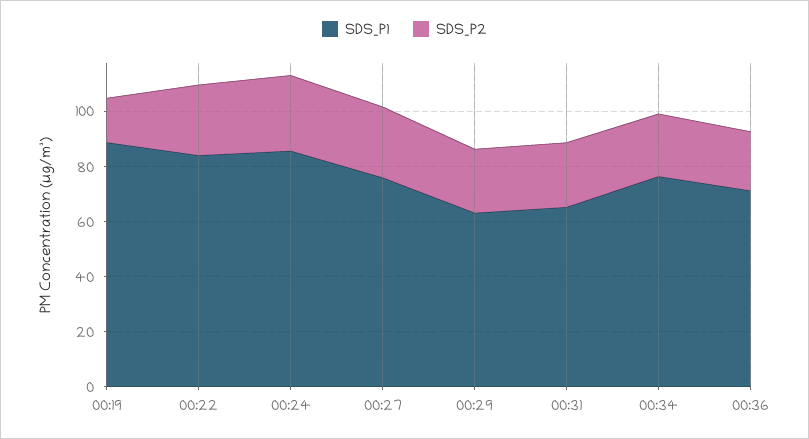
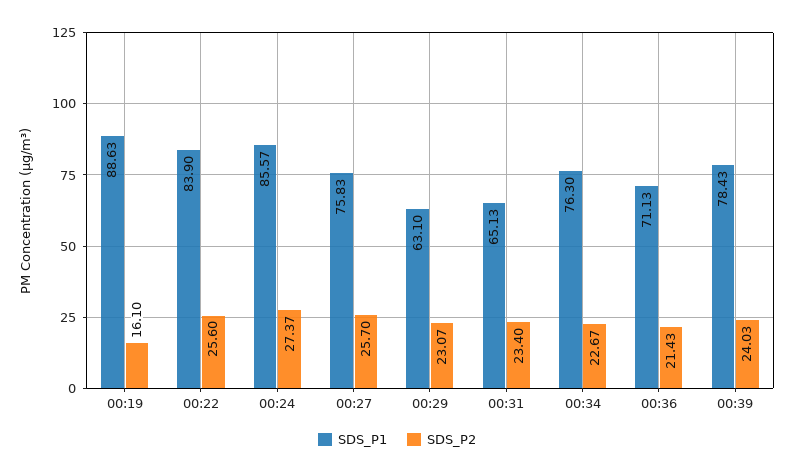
SDS_P1, 00:39: none -> 78.43
SDS_P2, 00:39: none -> 24.03

